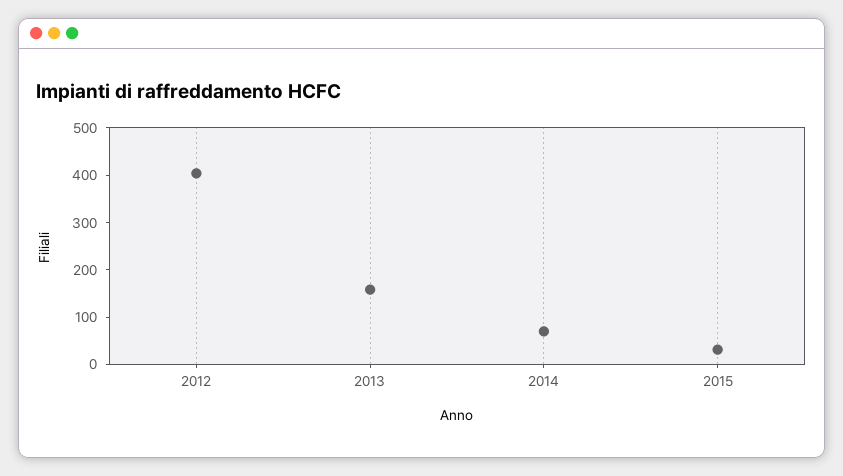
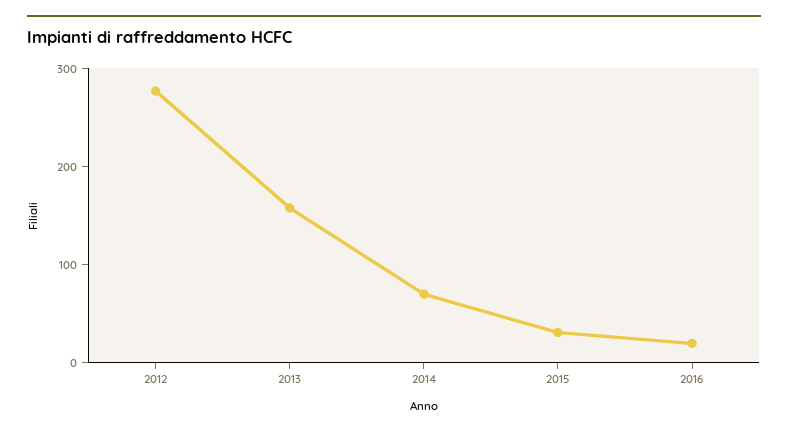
2012: 400 -> 280
2016: none -> 20

